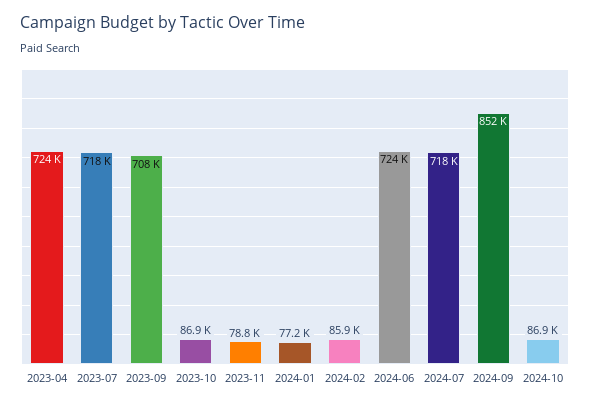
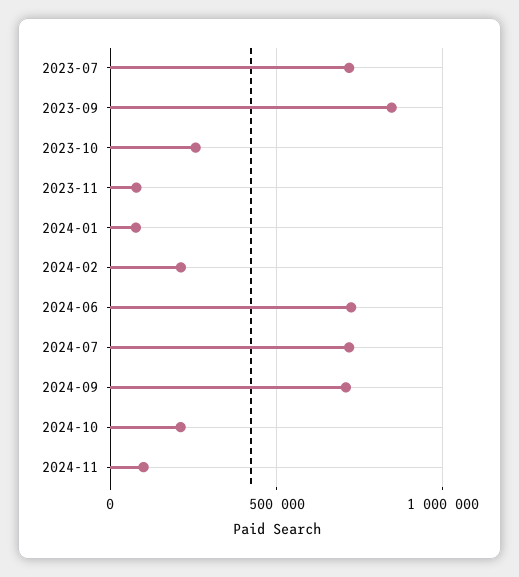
2023-04: 724000 -> none
2023-09: 708000 -> 850000
2023-10: 86900 -> 250000
2024-02: 85900 -> 200000
2024-09: 852000 -> 700000
2024-10: 86900 -> 200000
2024-11: none -> 100000

